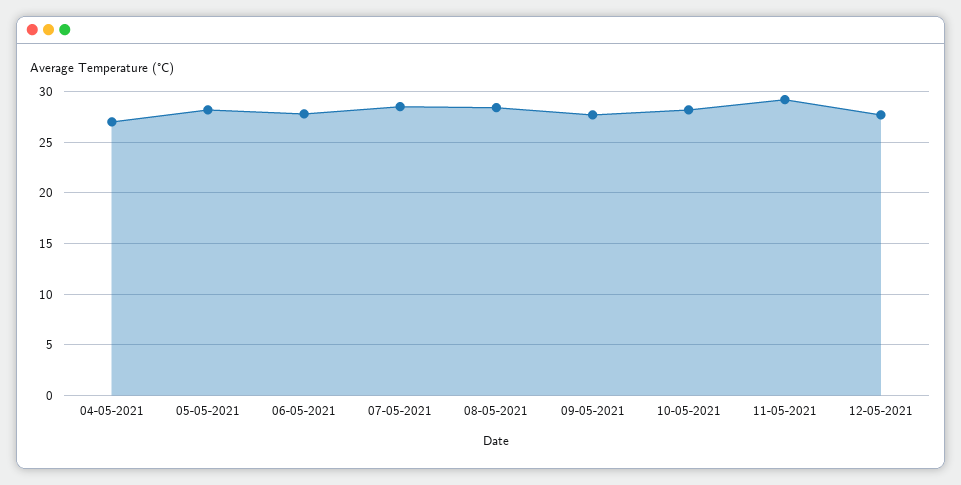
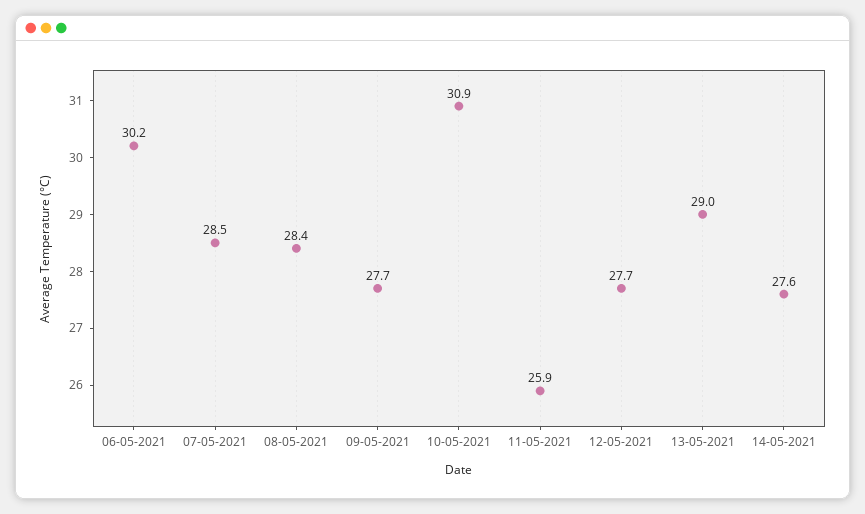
04-05-2021: 27 -> none
05-05-2021: 28 -> none
06-05-2021: 28 -> 30.2
10-05-2021: 28 -> 30.9
11-05-2021: 29 -> 25.9
13-05-2021: none -> 29
14-05-2021: none -> 27.6

